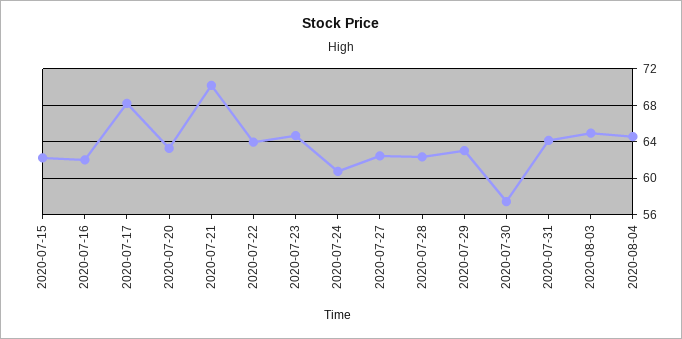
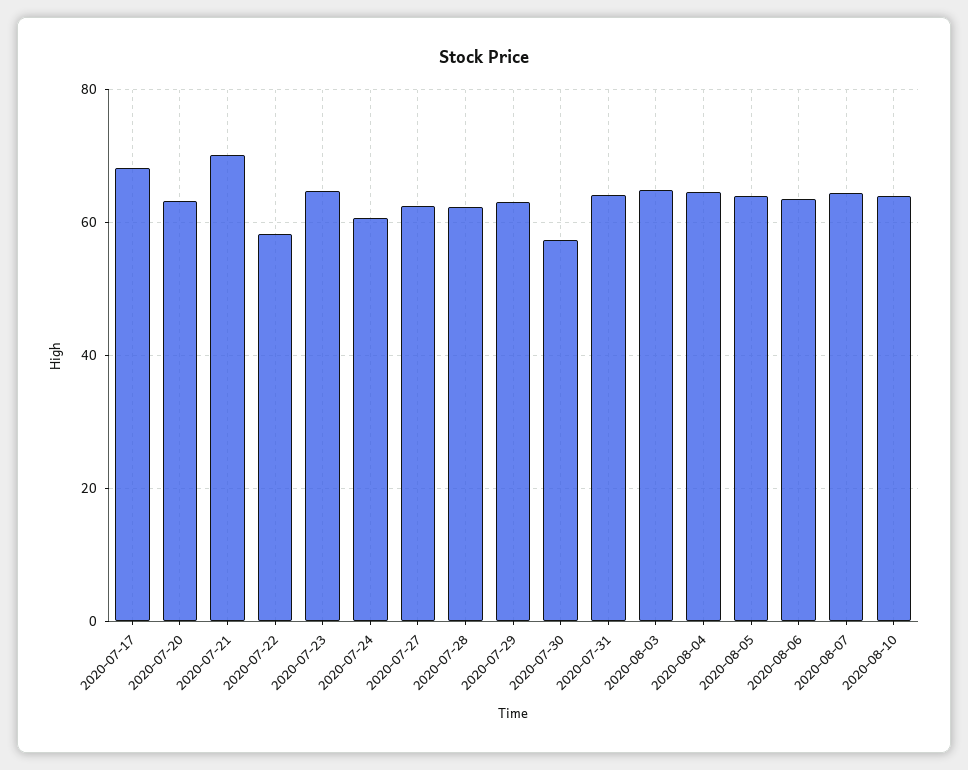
2020-07-15: 62 -> none
2020-07-16: 62 -> none
2020-07-22: 64 -> 58
2020-08-05: none -> 64
2020-08-06: none -> 64
2020-08-07: none -> 64
2020-08-10: none -> 64

